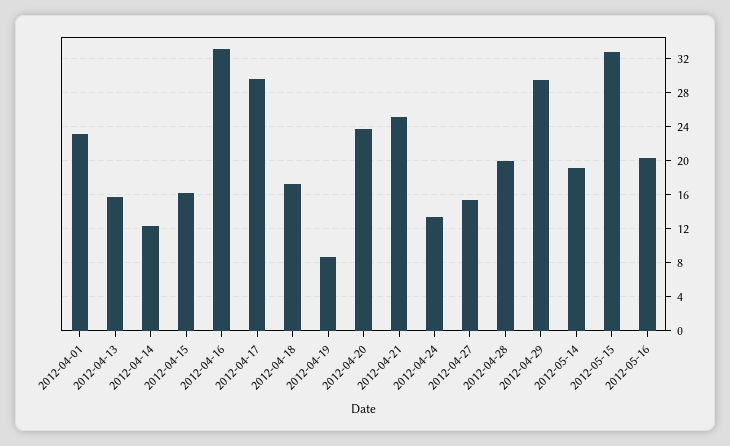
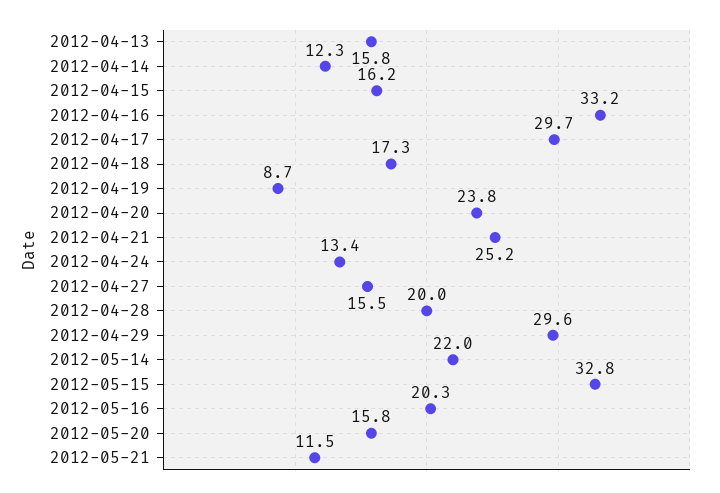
2012-04-01: 23 -> none
2012-05-14: 19 -> 22
2012-05-20: none -> 15.8
2012-05-21: none -> 11.5

